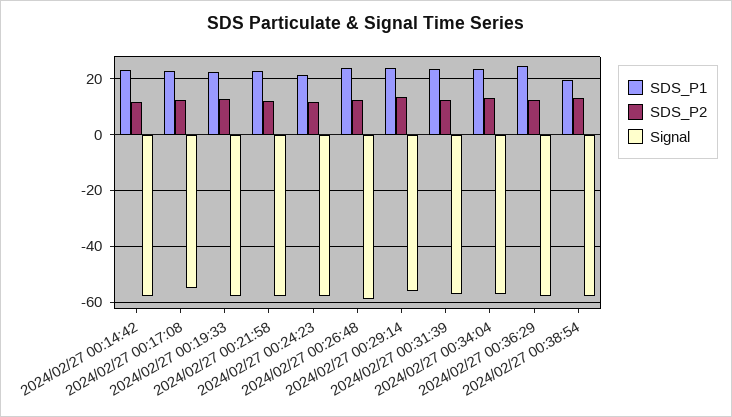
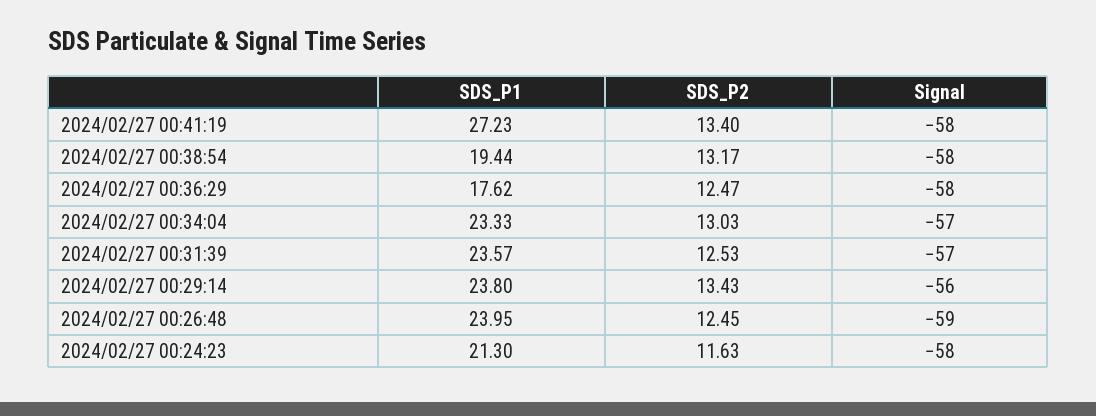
SDS_P1, 2024/02/27 00:14:42: 22.5 -> none
SDS_P2, 2024/02/27 00:14:42: 12.5 -> none
Signal, 2024/02/27 00:14:42: -57.5 -> none
SDS_P1, 2024/02/27 00:17:08: 22.5 -> none
SDS_P2, 2024/02/27 00:17:08: 12.5 -> none
Signal, 2024/02/27 00:17:08: -55 -> none
SDS_P1, 2024/02/27 00:19:33: 22.5 -> none
SDS_P2, 2024/02/27 00:19:33: 12.5 -> none
Signal, 2024/02/27 00:19:33: -57.5 -> none
SDS_P1, 2024/02/27 00:21:58: 22.5 -> none
SDS_P2, 2024/02/27 00:21:58: 12.5 -> none
Signal, 2024/02/27 00:21:58: -57.5 -> none
SDS_P1, 2024/02/27 00:36:29: 25 -> 17.62
SDS_P1, 2024/02/27 00:41:19: none -> 27.23
SDS_P2, 2024/02/27 00:41:19: none -> 13.4
Signal, 2024/02/27 00:41:19: none -> -58

